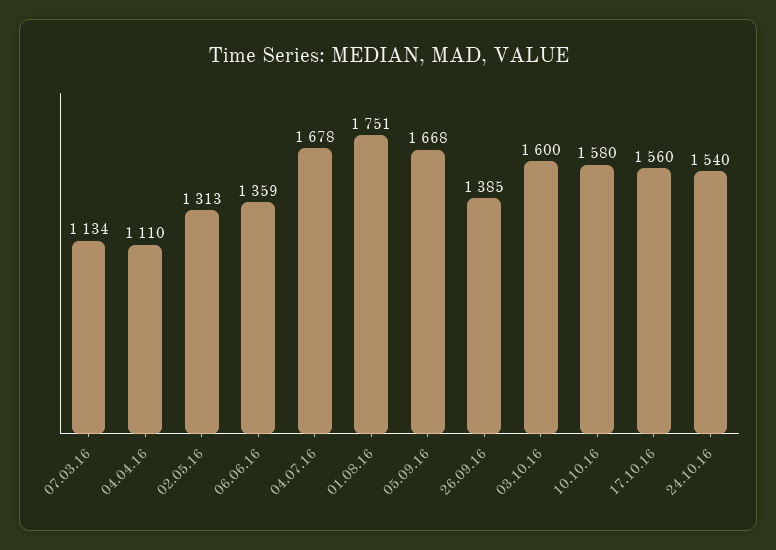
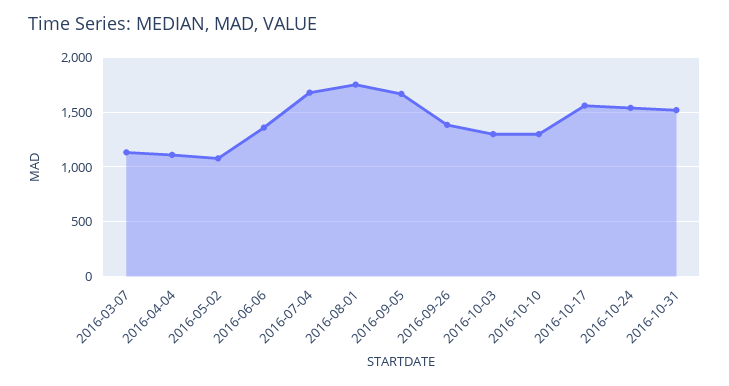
02.05.16: 1313 -> 1100
03.10.16: 1600 -> 1300
10.10.16: 1580 -> 1300
2016-10-31: none -> 1500

